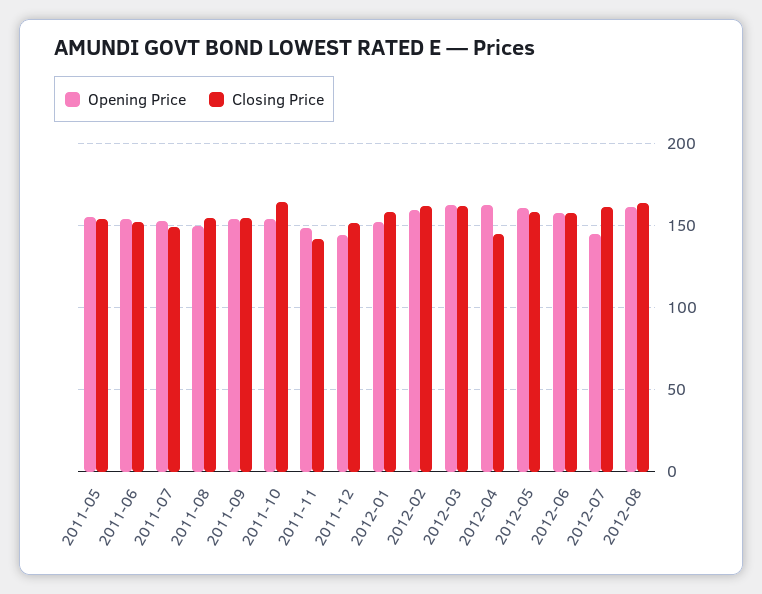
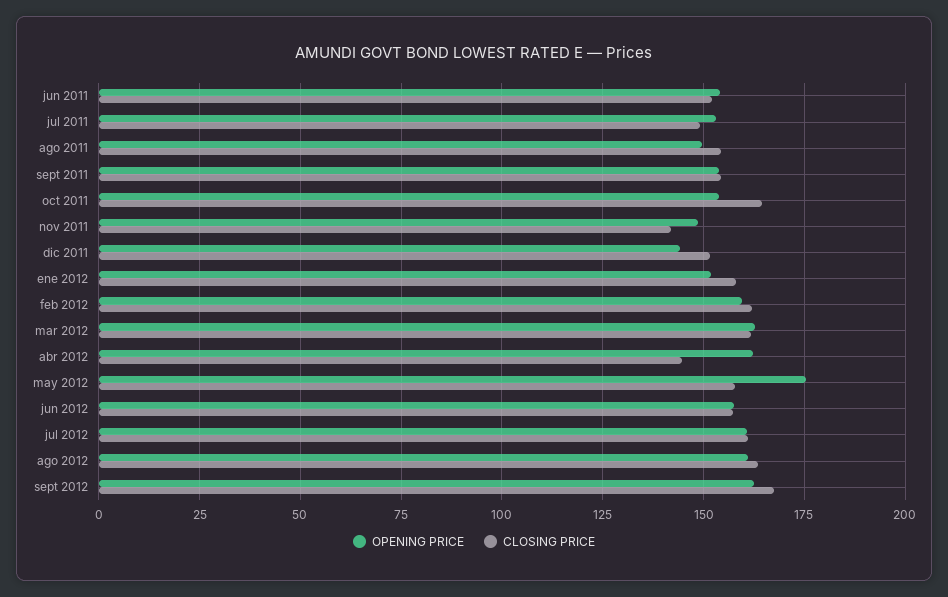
Opening Price, 2011-05: 155 -> none
Closing Price, 2011-05: 155 -> none
Opening Price, 2012-05: 160 -> 175
Opening Price, 2012-07: 145 -> 160
Opening Price, sept 2012: none -> 162.5
Closing Price, sept 2012: none -> 167.5

